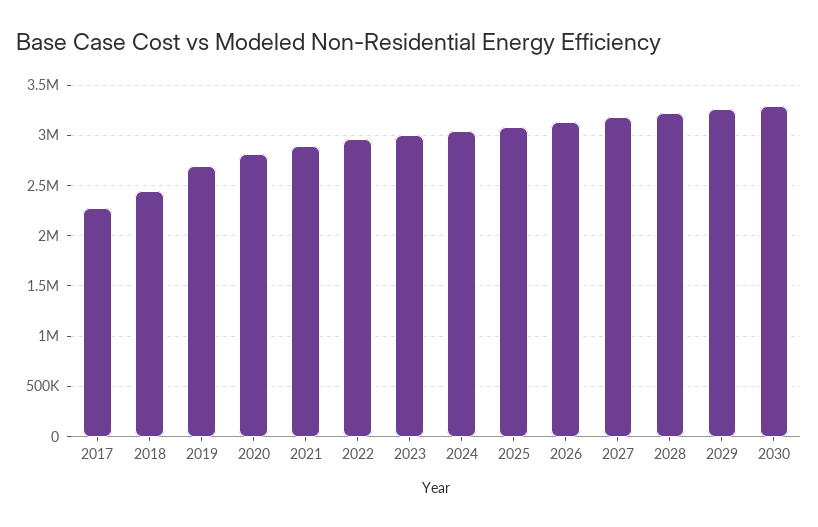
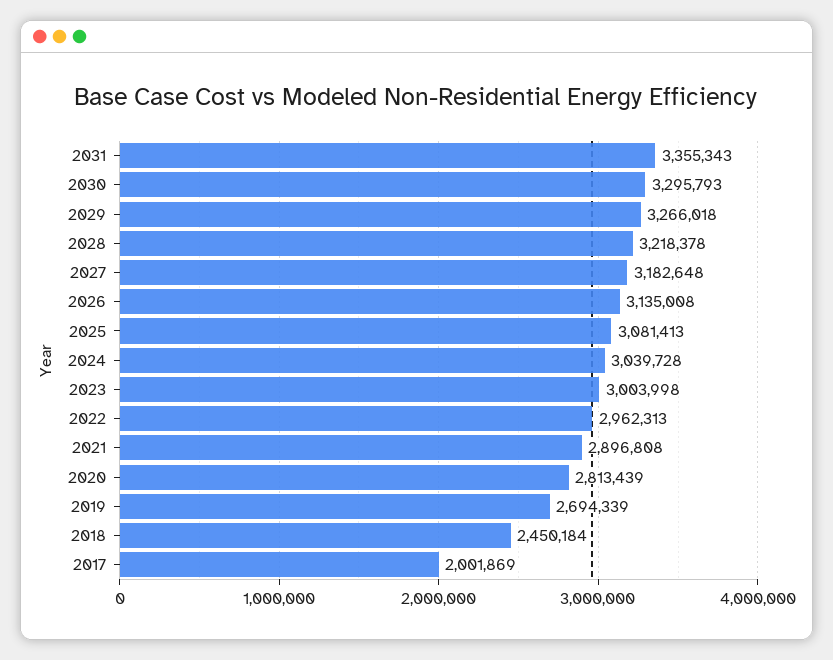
2017: 2300000 -> 2001869
2031: none -> 3355343

